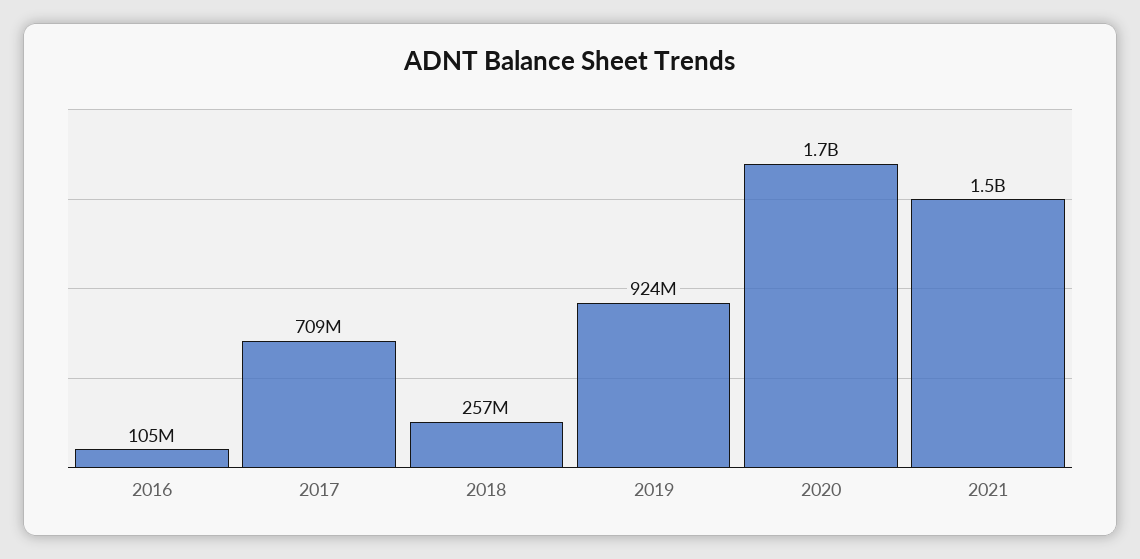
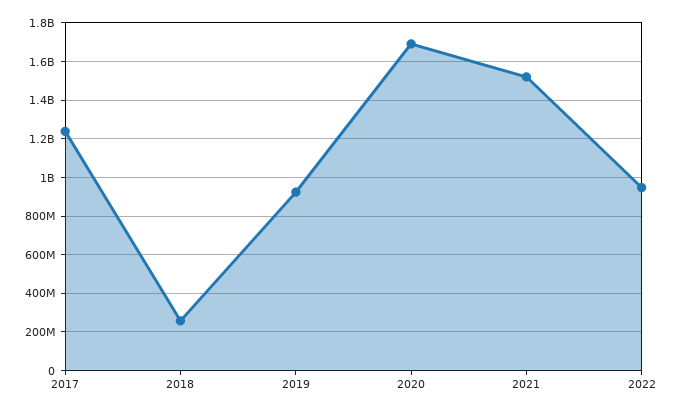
2016: 105000000 -> none
2017: 709000000 -> 1250000000
2022: none -> 950000000

